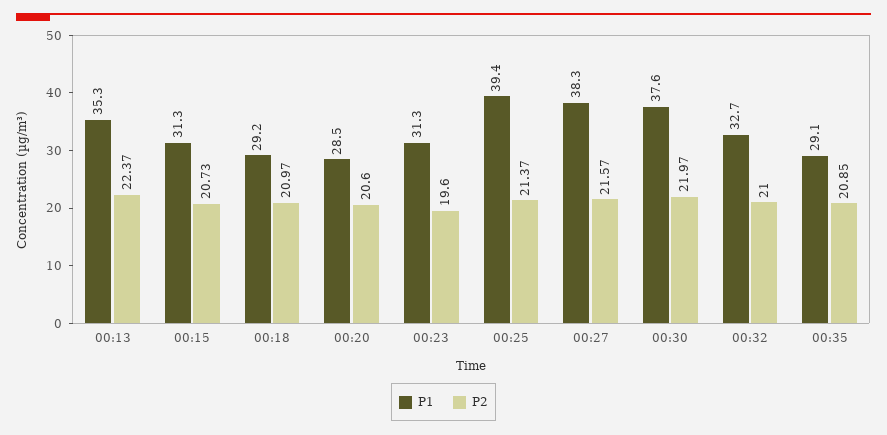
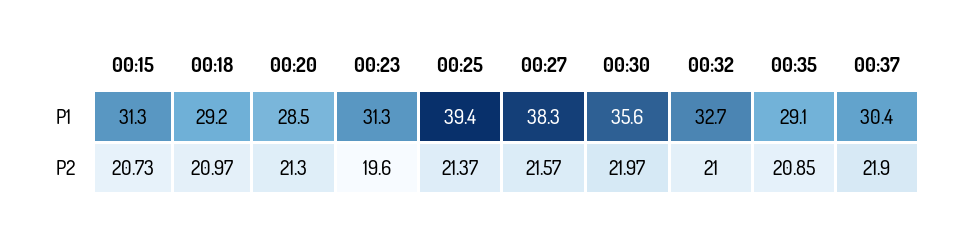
P1, 00:13: 35.3 -> none
P2, 00:13: 22.37 -> none
P2, 00:20: 20.6 -> 21.3
P1, 00:30: 37.6 -> 35.6
P1, 00:37: none -> 30.4
P2, 00:37: none -> 21.9

